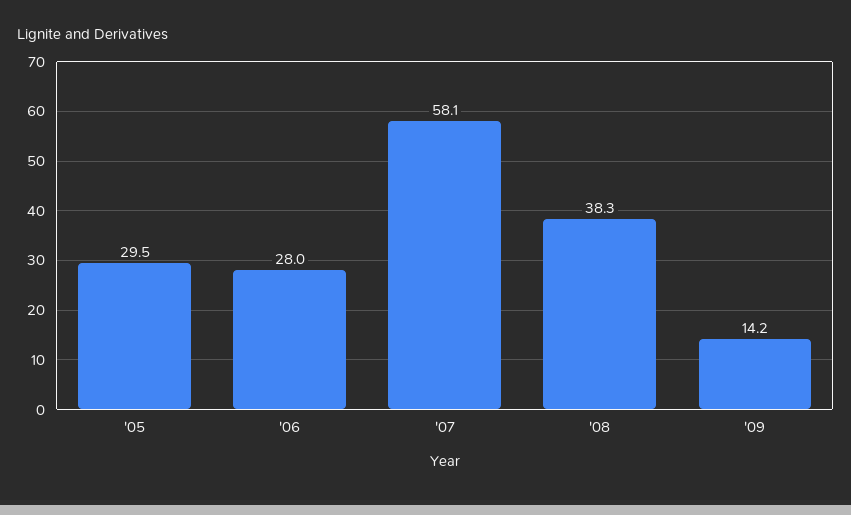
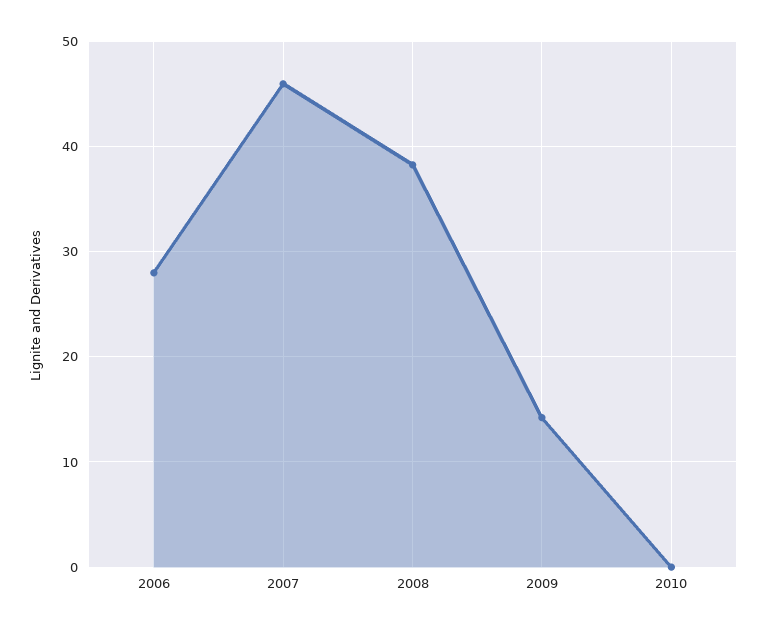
'05: 29.5 -> none
'07: 58.1 -> 46
2010: none -> 0

